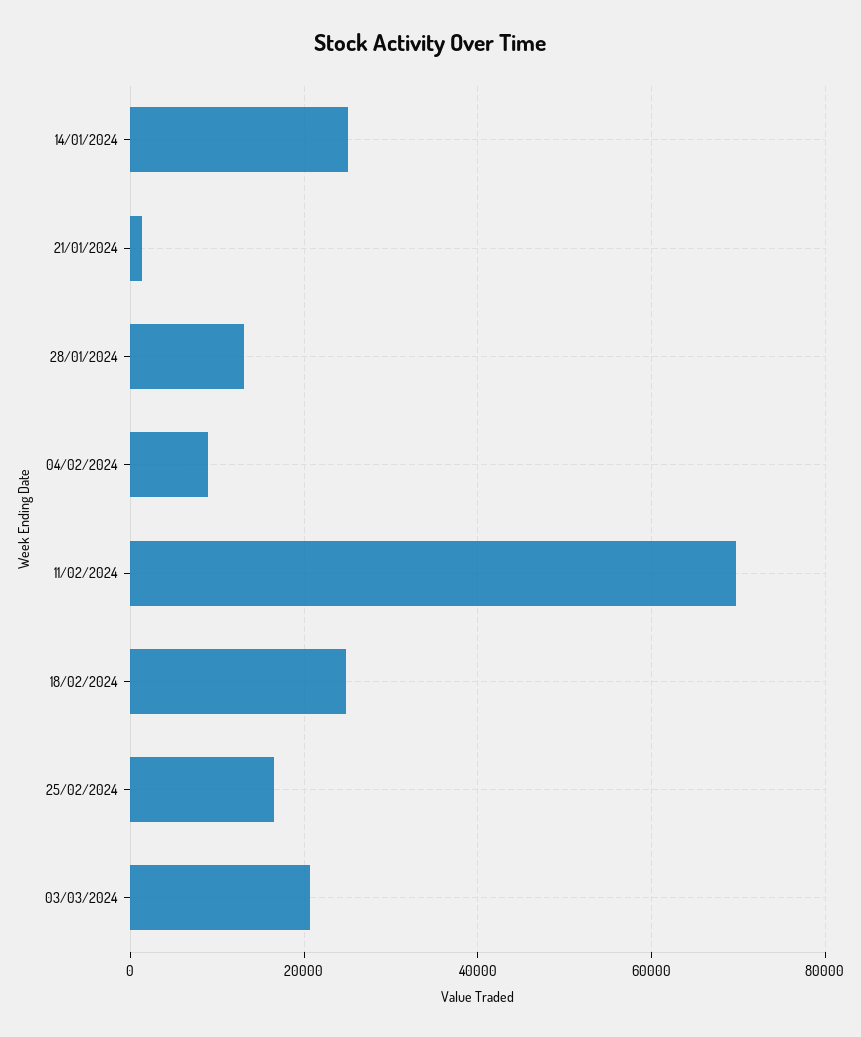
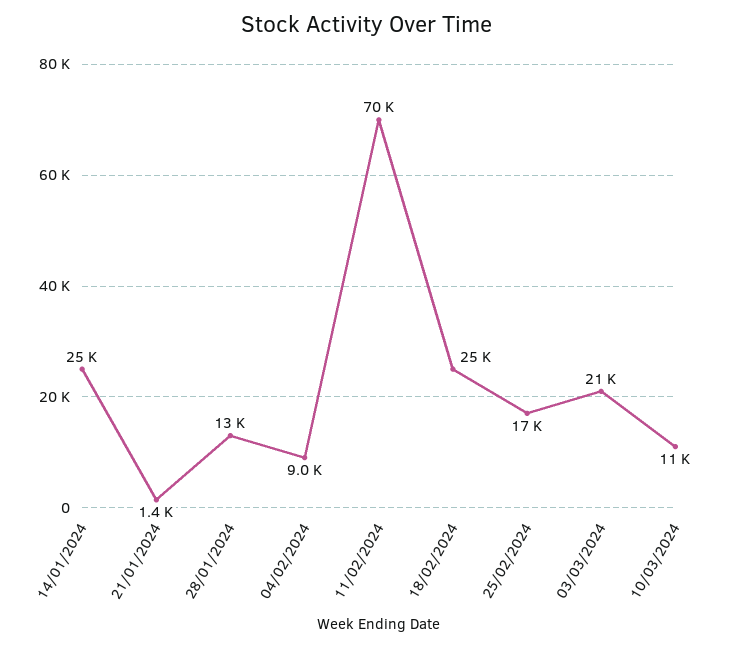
10/03/2024: none -> 11000

